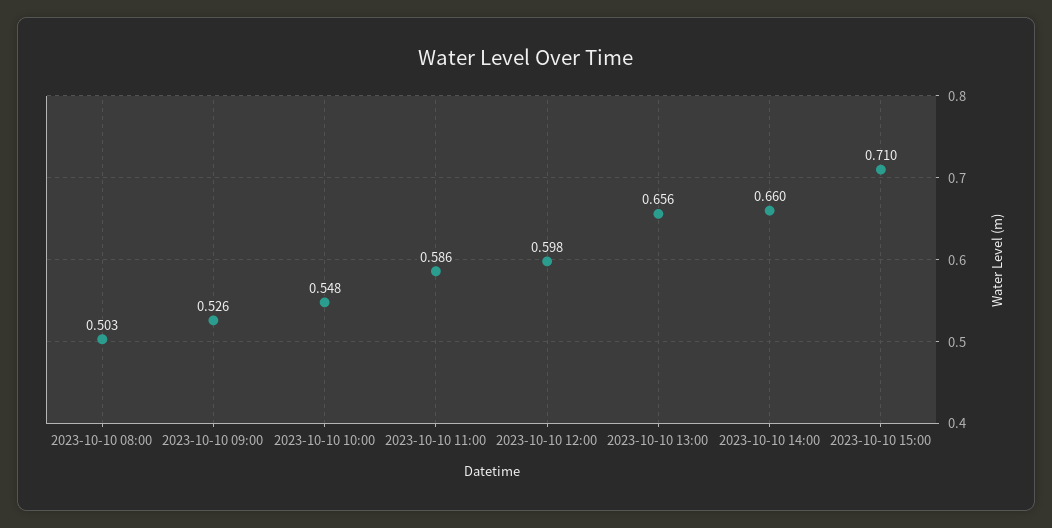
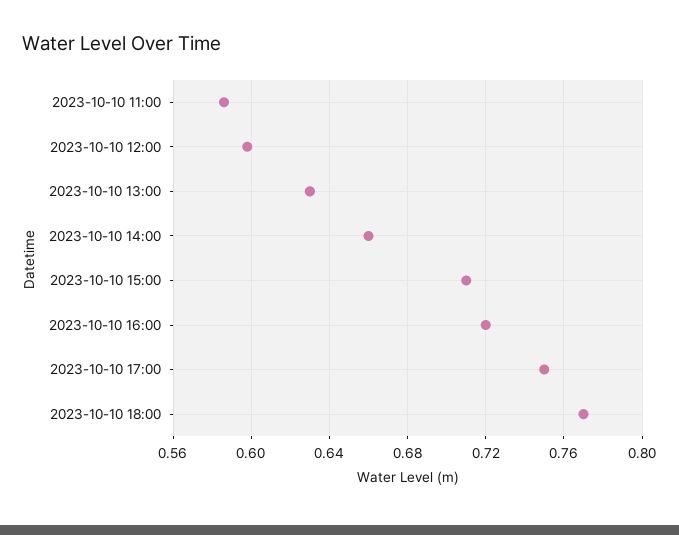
2023-10-10 08:00: 0.503 -> none
2023-10-10 09:00: 0.526 -> none
2023-10-10 10:00: 0.548 -> none
2023-10-10 13:00: 0.656 -> 0.63
2023-10-10 16:00: none -> 0.72
2023-10-10 17:00: none -> 0.75
2023-10-10 18:00: none -> 0.77

